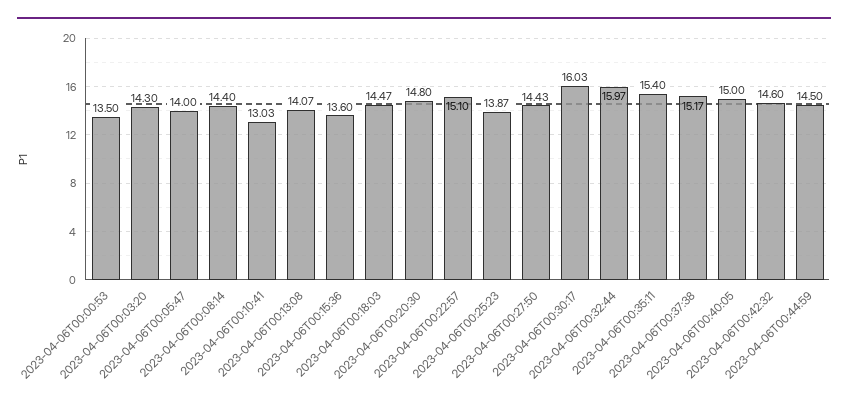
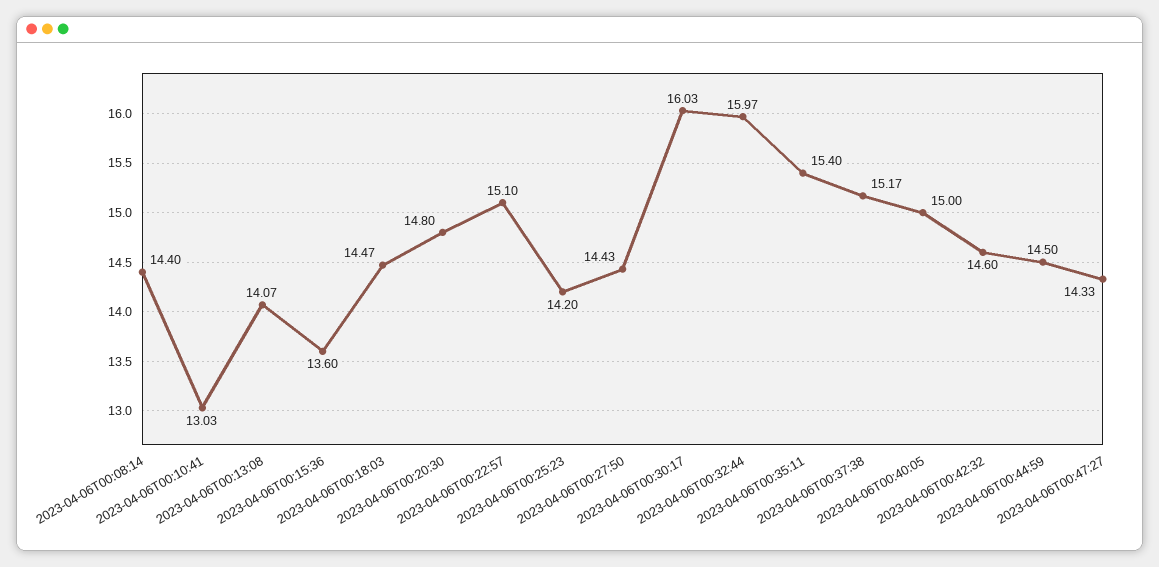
2023-04-06T00:00:53: 13.5 -> none
2023-04-06T00:03:20: 14.3 -> none
2023-04-06T00:05:47: 14 -> none
2023-04-06T00:25:23: 13.87 -> 14.2
2023-04-06T00:47:27: none -> 14.33

